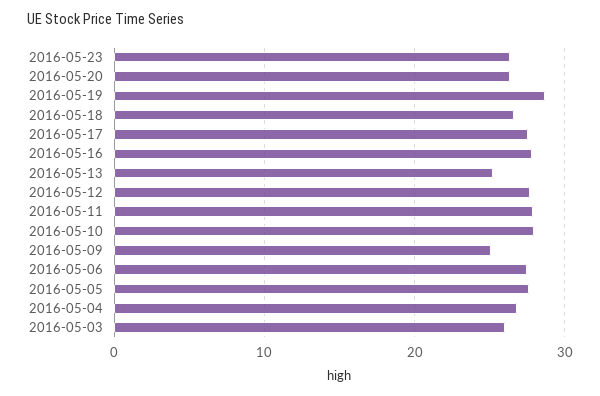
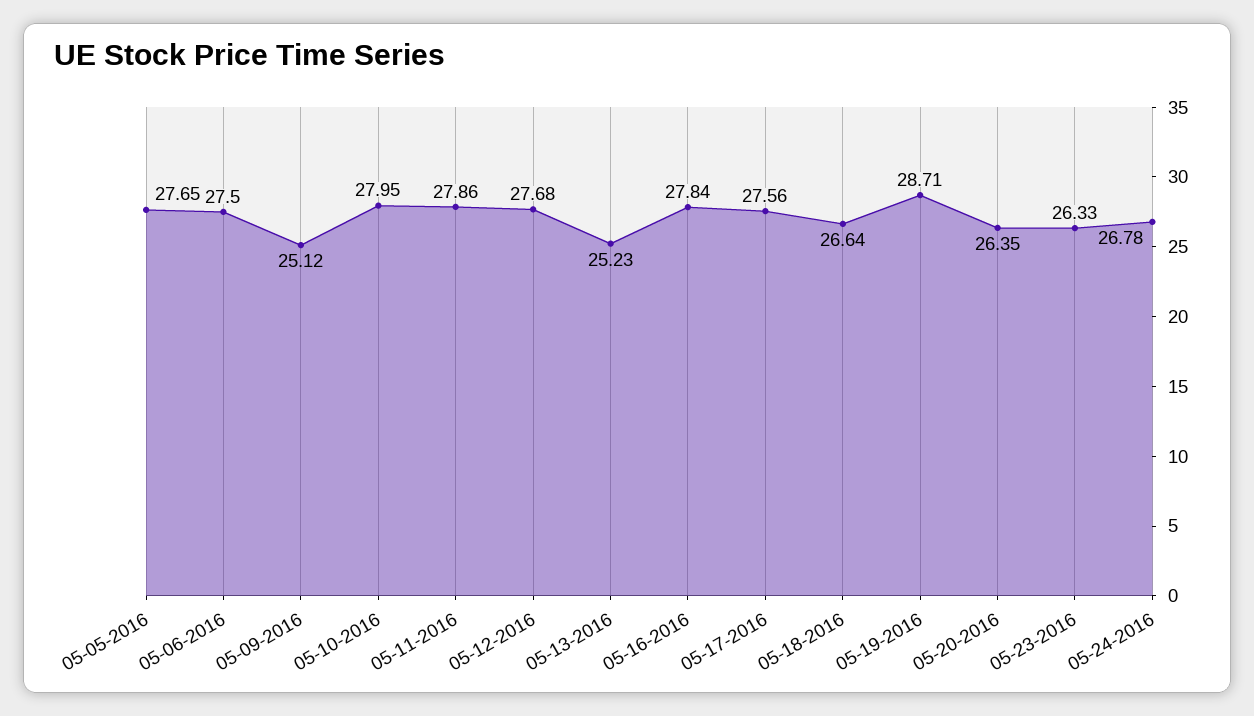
2016-05-04: 27 -> none
2016-05-03: 26 -> none
05-24-2016: none -> 26.78

